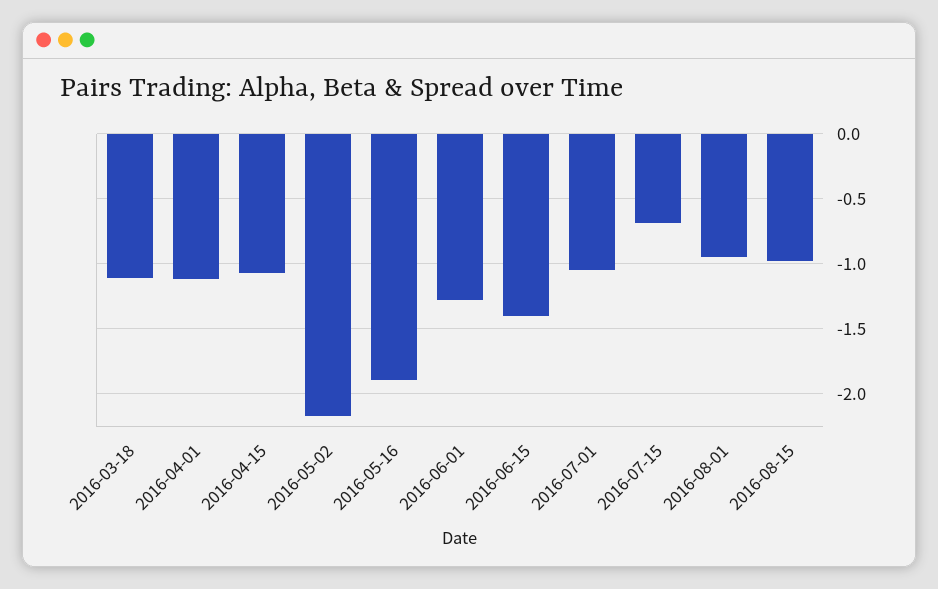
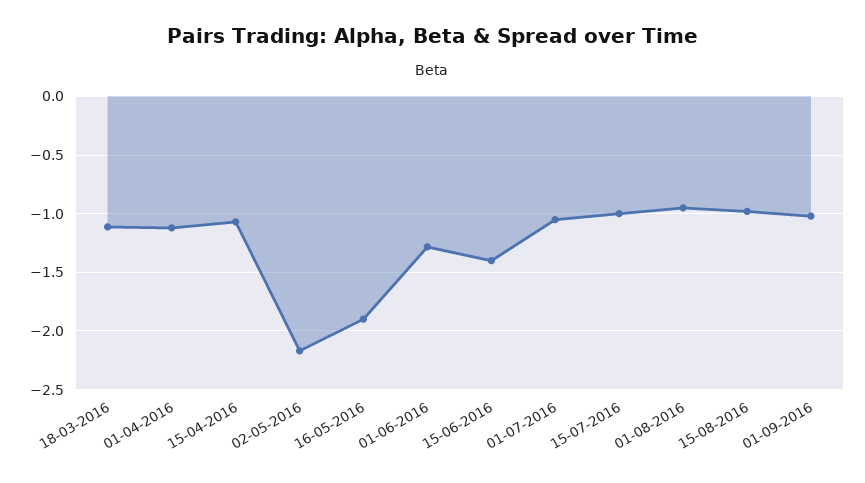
2016-07-15: -0.7 -> -1
01-09-2016: none -> -1

